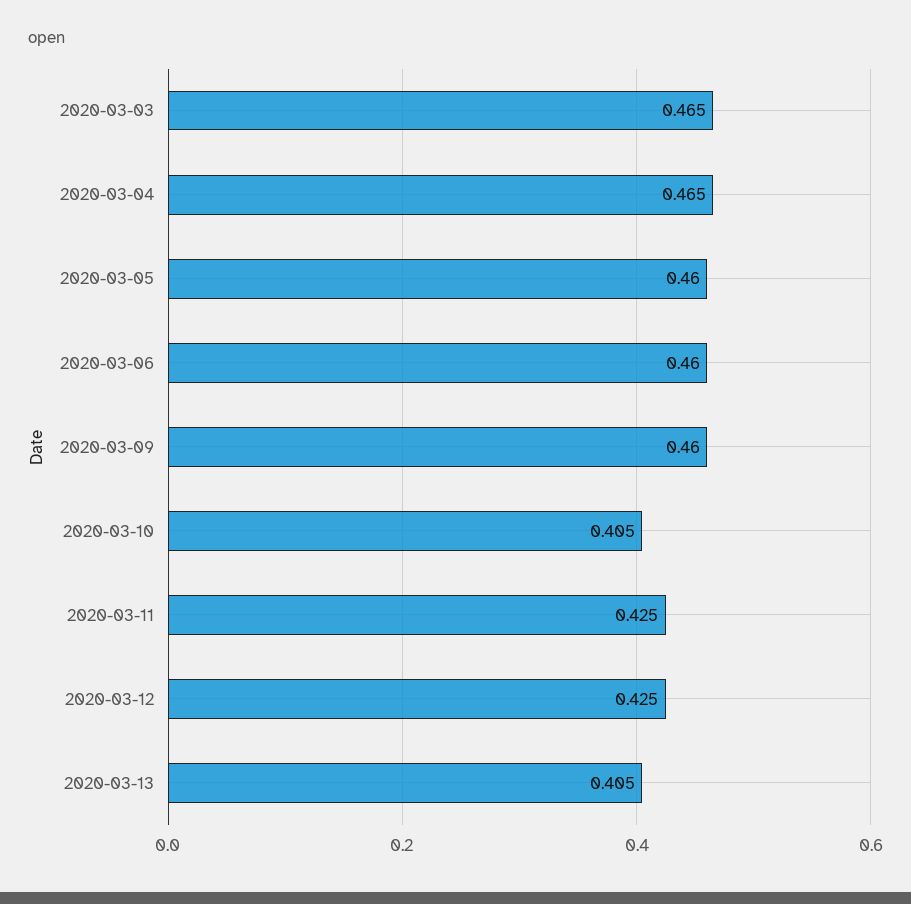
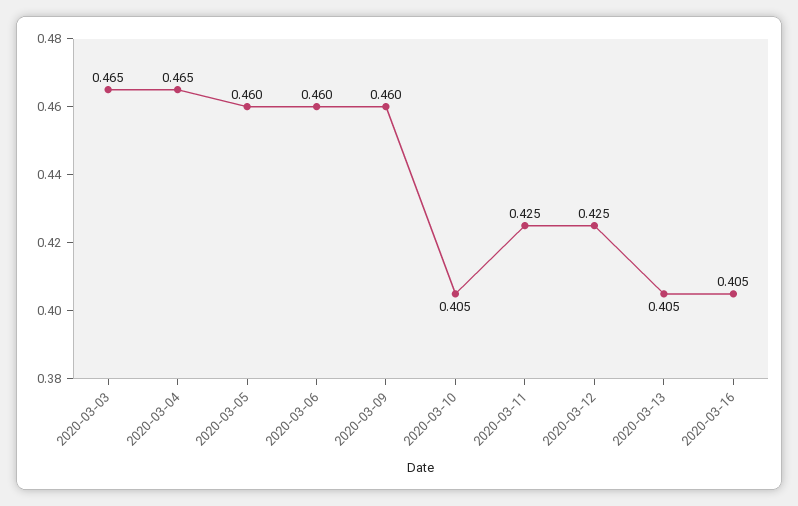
2020-03-16: none -> 0.405

